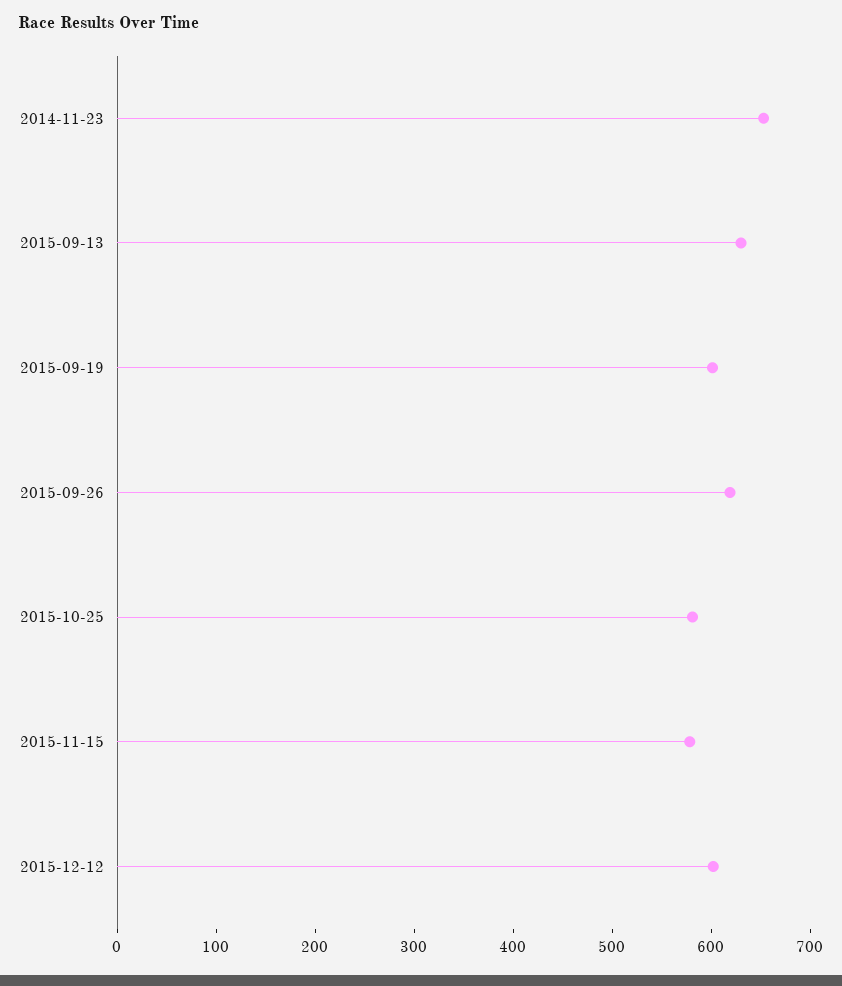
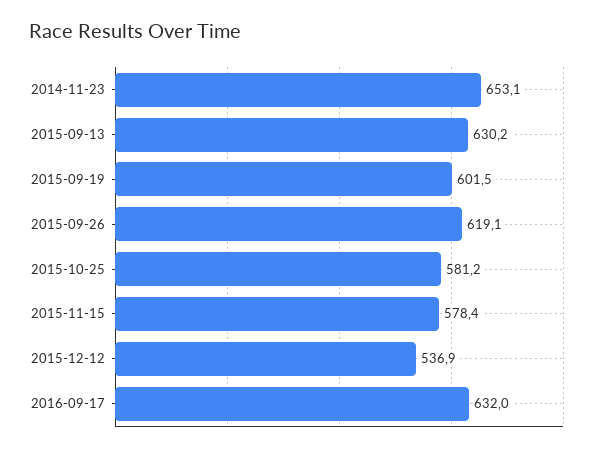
2015-12-12: 600 -> 536.9
2016-09-17: none -> 632

